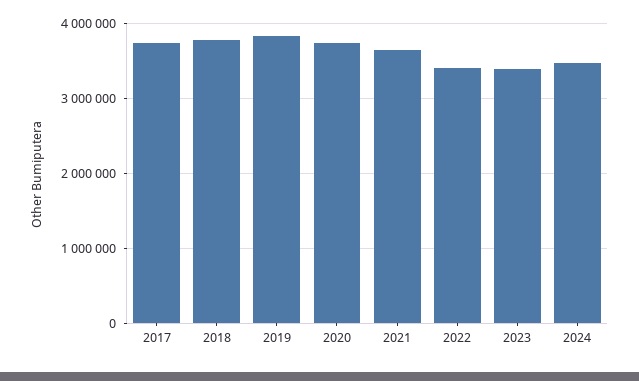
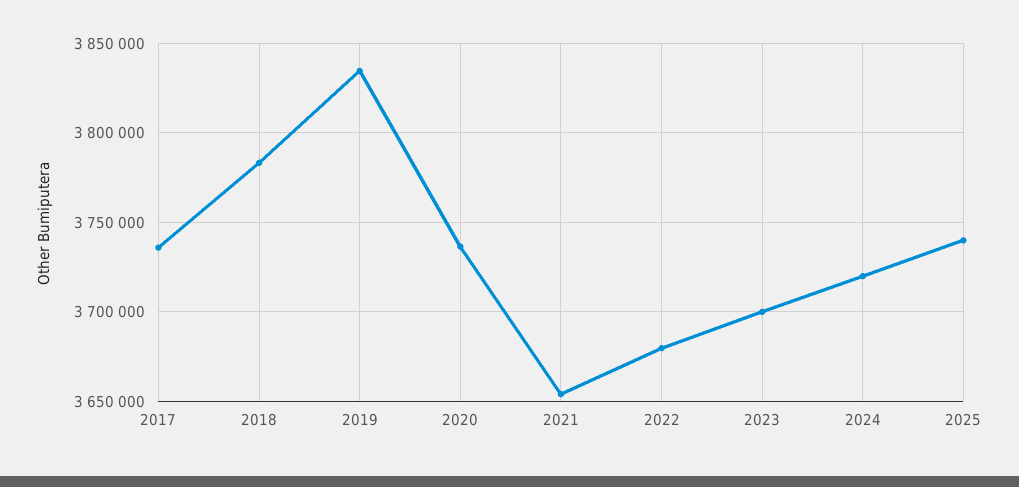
2022: 3400000 -> 3680000
2023: 3400000 -> 3700000
2024: 3500000 -> 3720000
2025: none -> 3740000

